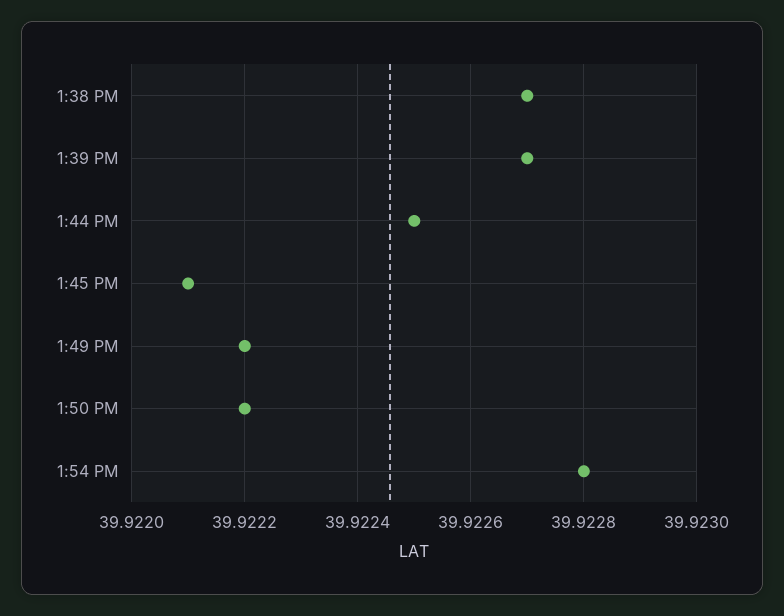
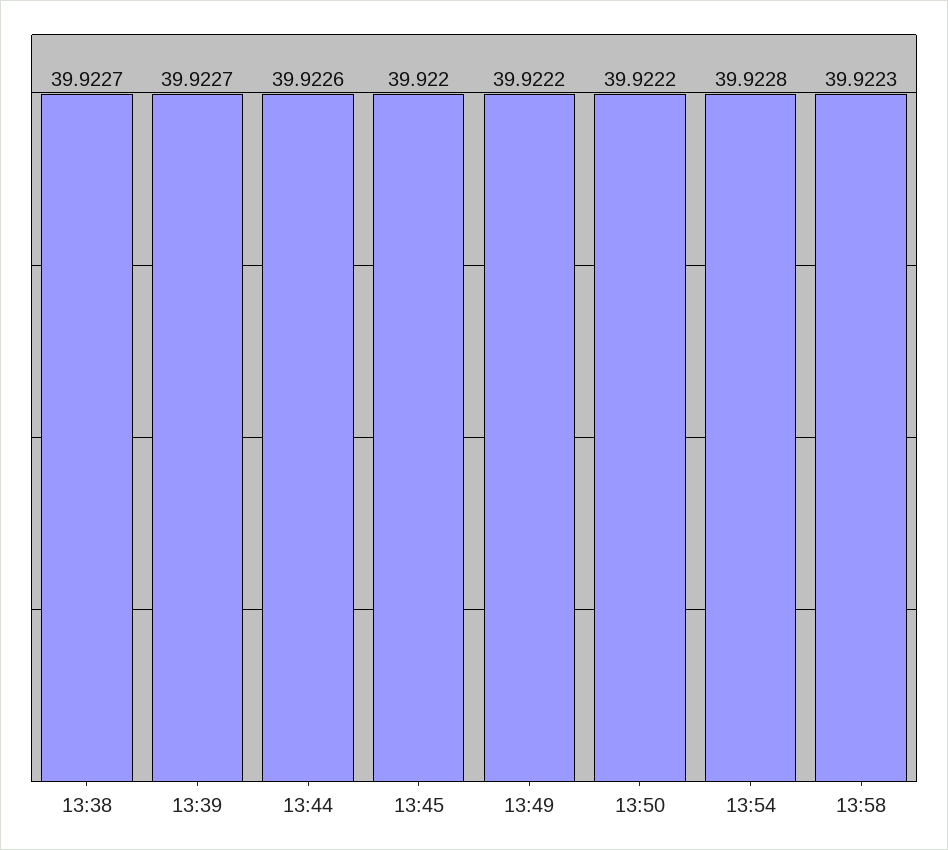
1:44 PM: 39.9225 -> 39.9226
1:45 PM: 39.9221 -> 39.922
13:58: none -> 39.9223

